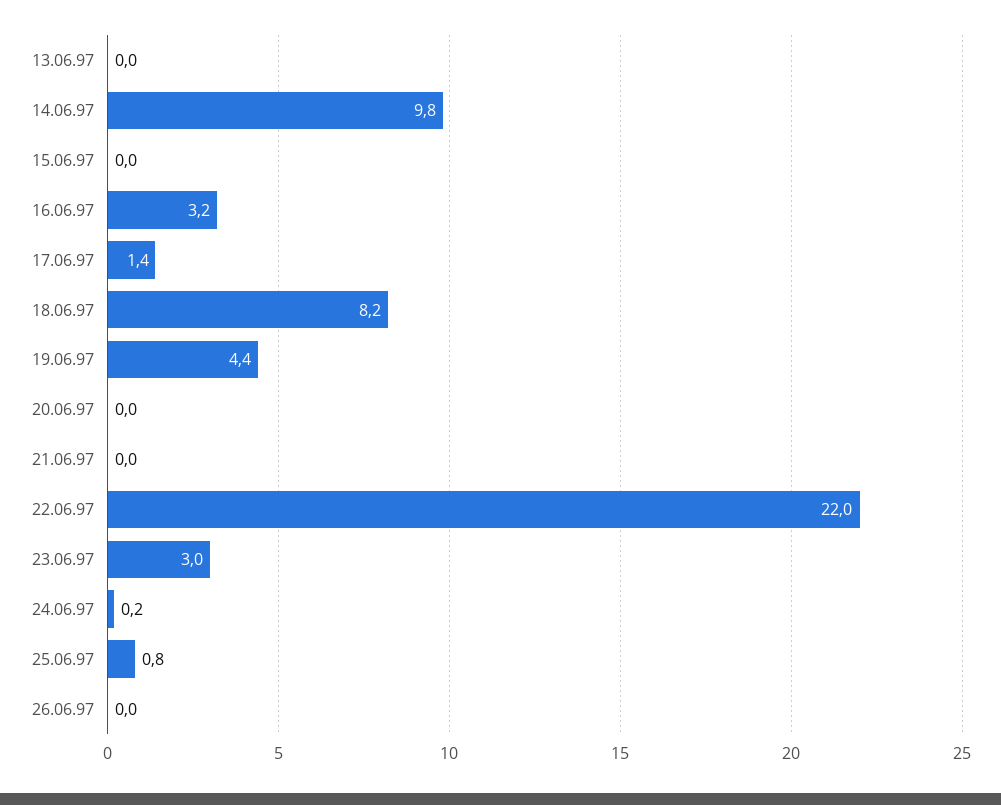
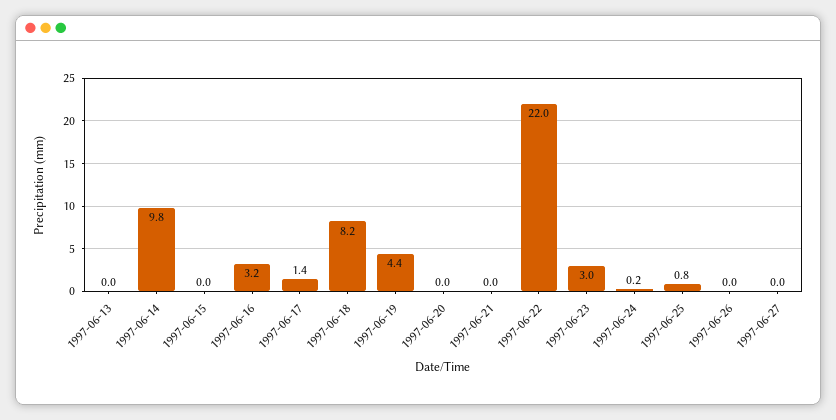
1997-06-27: none -> 0

